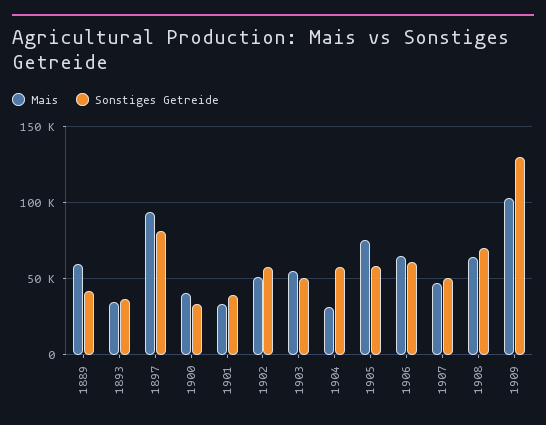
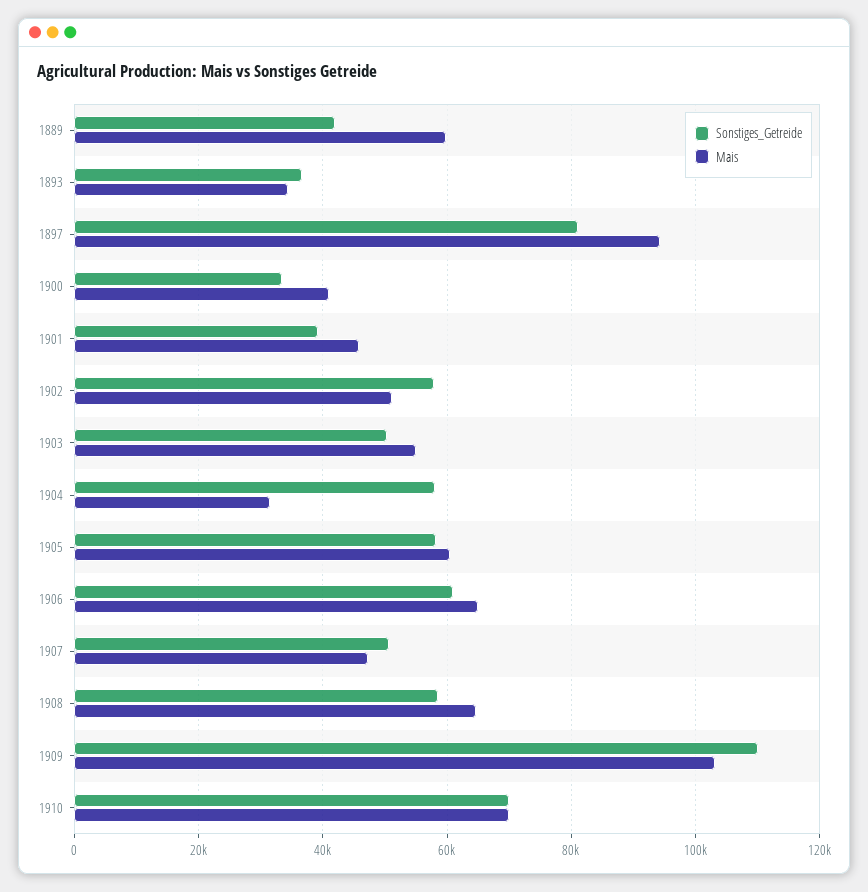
Mais, 1901: 35000 -> 46000
Mais, 1905: 75000 -> 60000
Sonstiges Getreide, 1908: 70000 -> 58000
Sonstiges Getreide, 1909: 130000 -> 110000
Sonstiges Getreide, 1910: none -> 70000
Mais, 1910: none -> 70000

